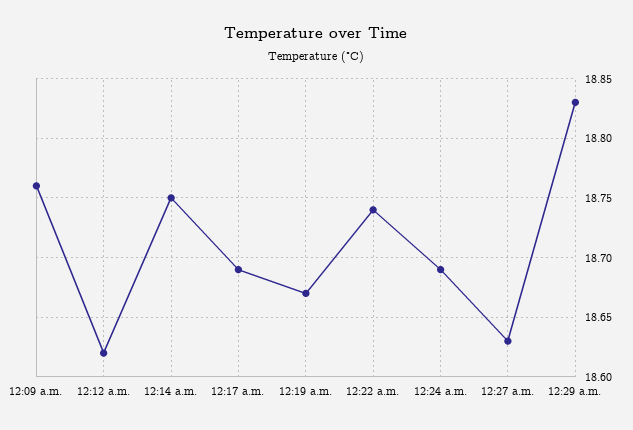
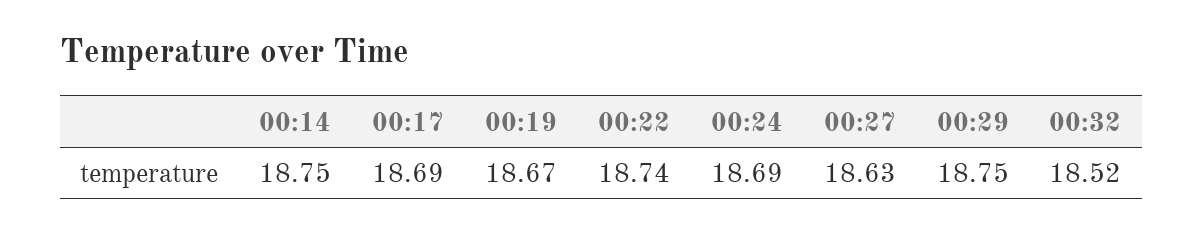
12:09 a.m.: 18.76 -> none
12:12 a.m.: 18.62 -> none
12:29 a.m.: 18.83 -> 18.75
00:32: none -> 18.52

